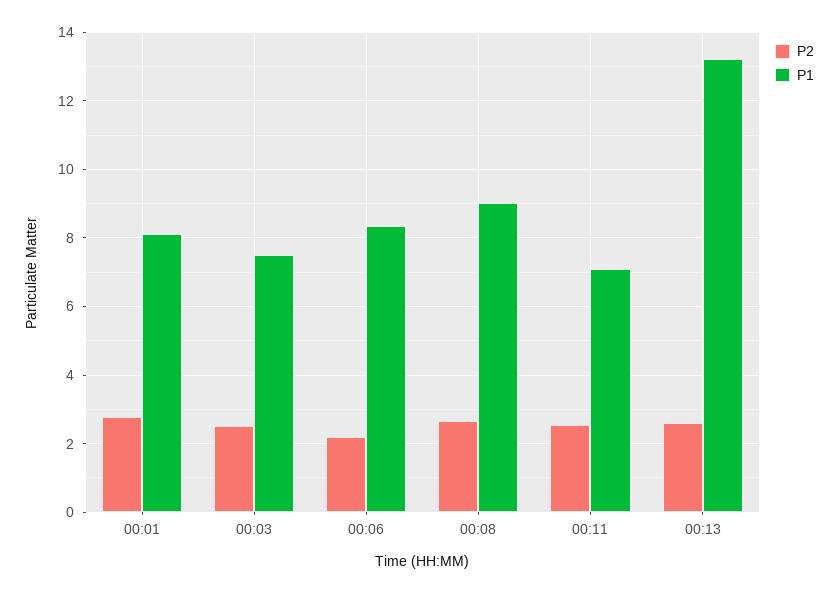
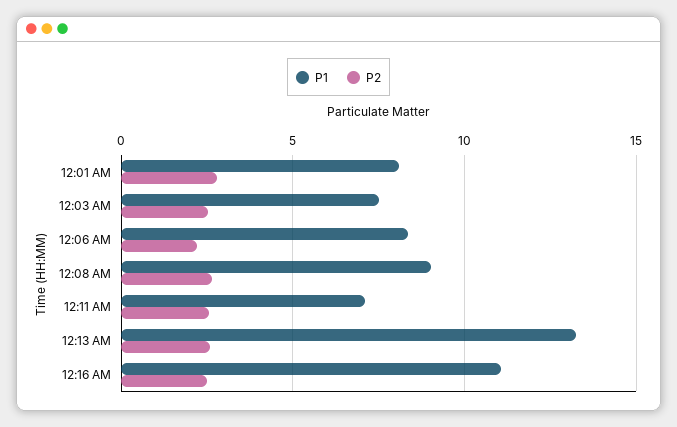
P1, 12:16 AM: none -> 11
P2, 12:16 AM: none -> 2.5

